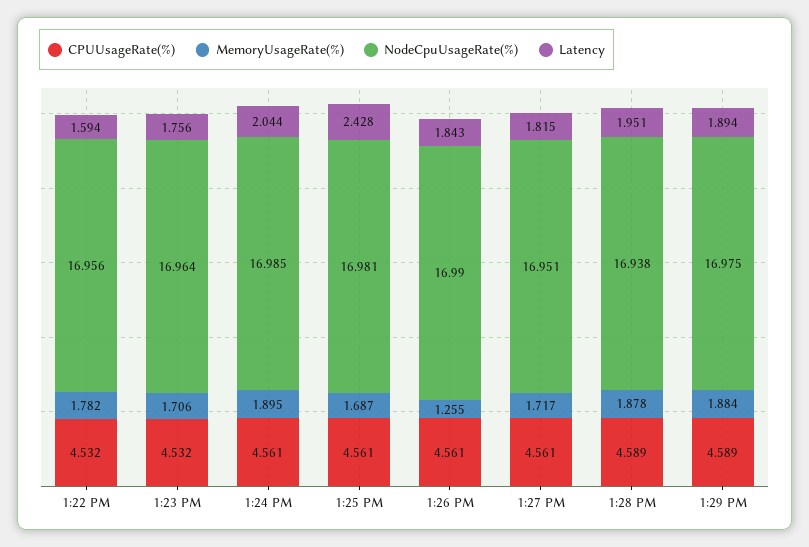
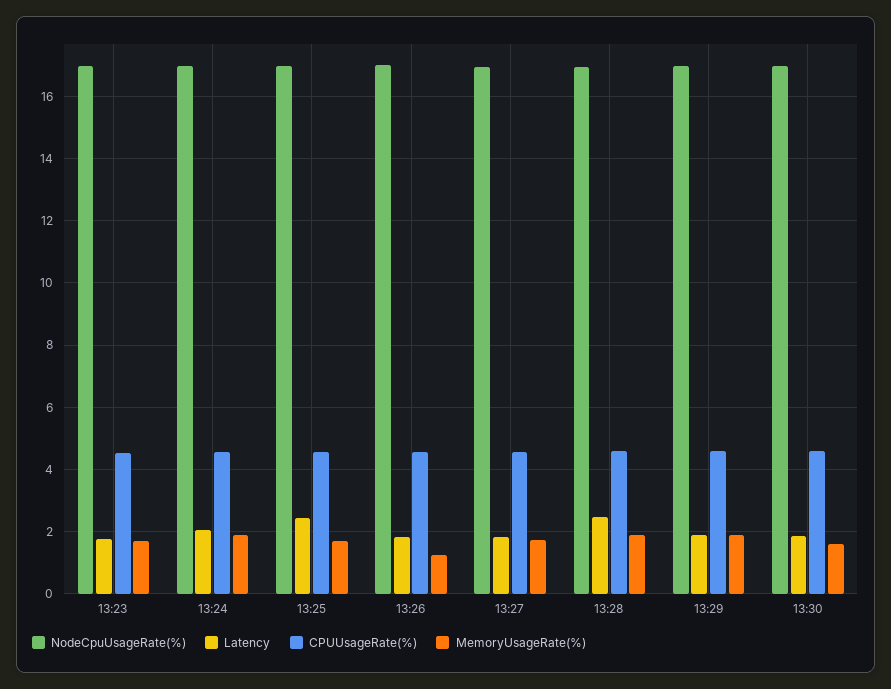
CPUUsageRate(%), 1:22 PM: 4.532 -> none
MemoryUsageRate(%), 1:22 PM: 1.782 -> none
NodeCpuUsageRate(%), 1:22 PM: 16.956 -> none
Latency, 1:22 PM: 1.594 -> none
Latency, 1:28 PM: 1.951 -> 2.4
NodeCpuUsageRate(%), 13:30: none -> 17
Latency, 13:30: none -> 1.8
CPUUsageRate(%), 13:30: none -> 4.6
MemoryUsageRate(%), 13:30: none -> 1.6

